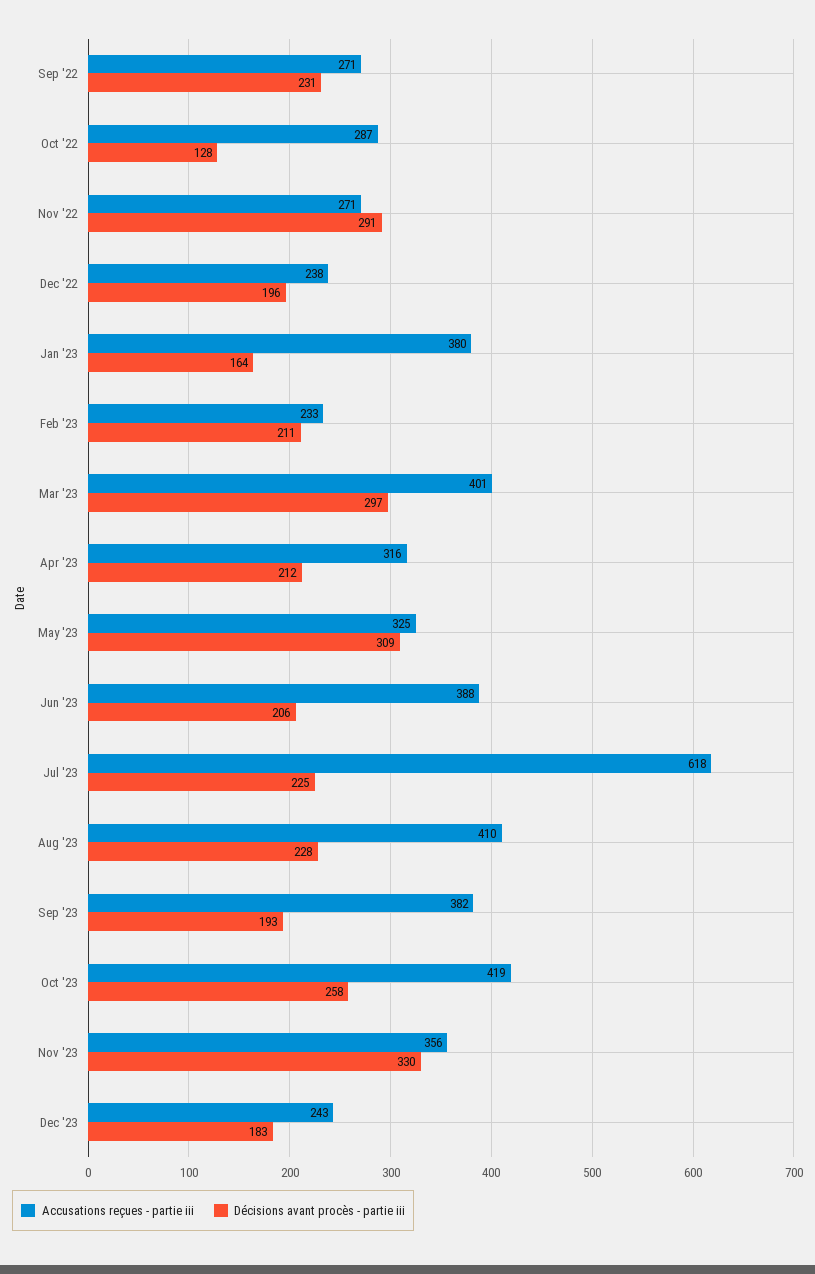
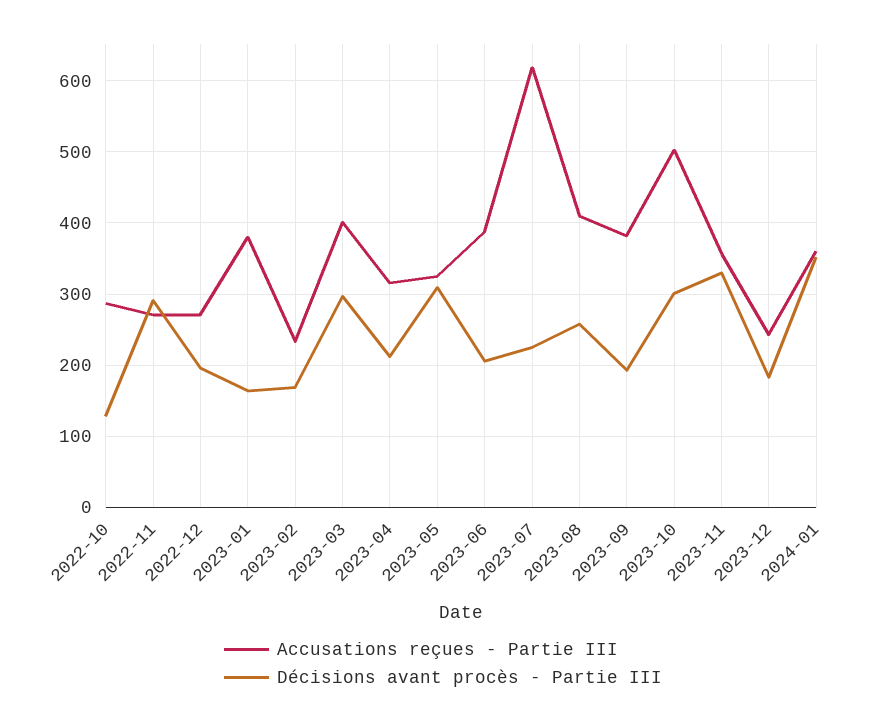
Accusations reçues - partie iii, Sep '22: 271 -> none
Décisions avant procès - partie iii, Sep '22: 231 -> none
Accusations reçues - partie iii, Dec '22: 238 -> 270
Décisions avant procès - partie iii, Feb '23: 211 -> 170
Décisions avant procès - partie iii, Aug '23: 228 -> 260
Accusations reçues - partie iii, Oct '23: 419 -> 500
Décisions avant procès - partie iii, Oct '23: 258 -> 300
Accusations reçues - partie iii, 2024-01: none -> 360
Décisions avant procès - partie iii, 2024-01: none -> 350

